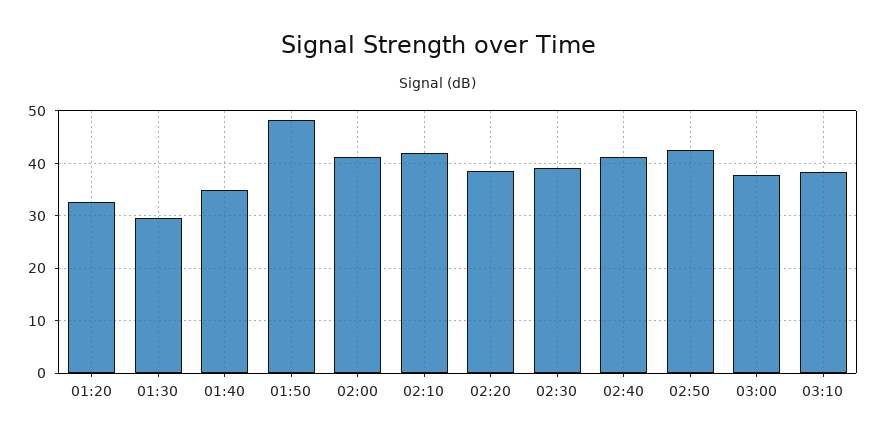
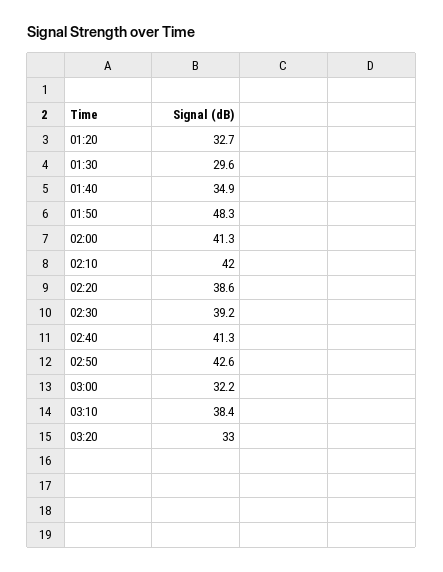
03:00: 38 -> 32.2
03:20: none -> 33

